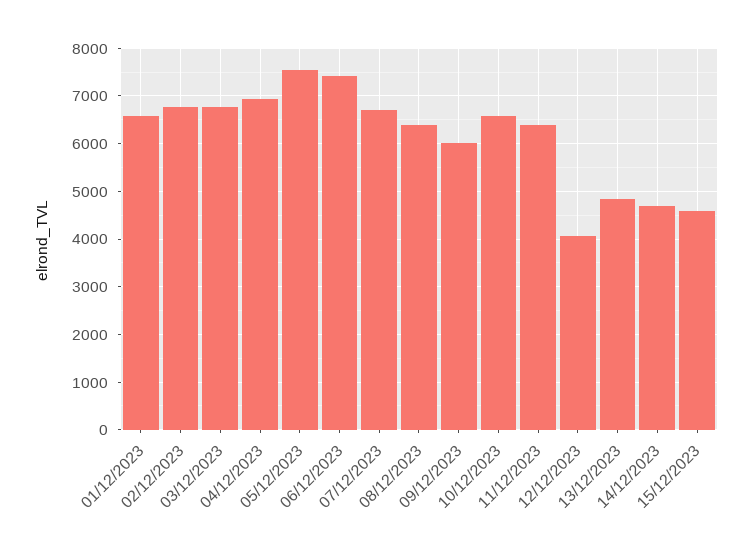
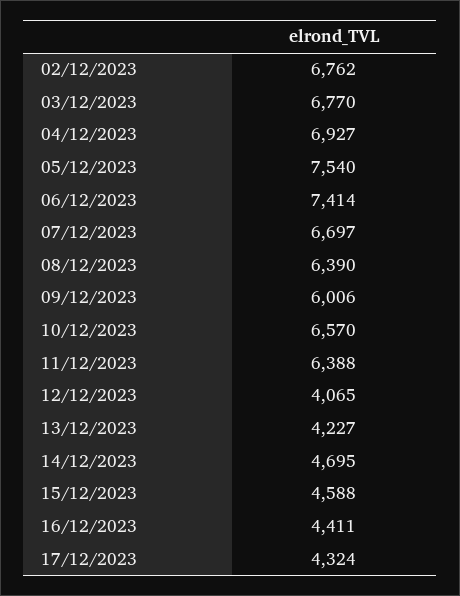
01/12/2023: 6600 -> none
13/12/2023: 4800 -> 4227
16/12/2023: none -> 4411
17/12/2023: none -> 4324

